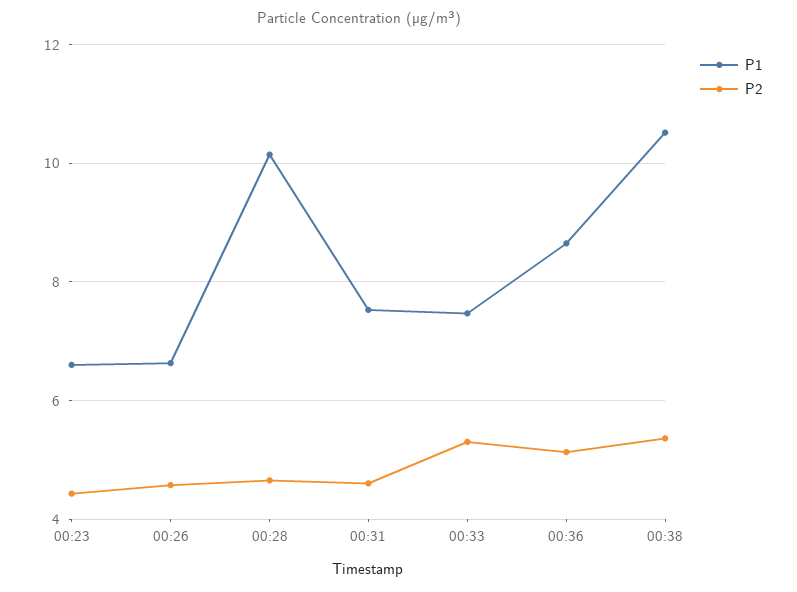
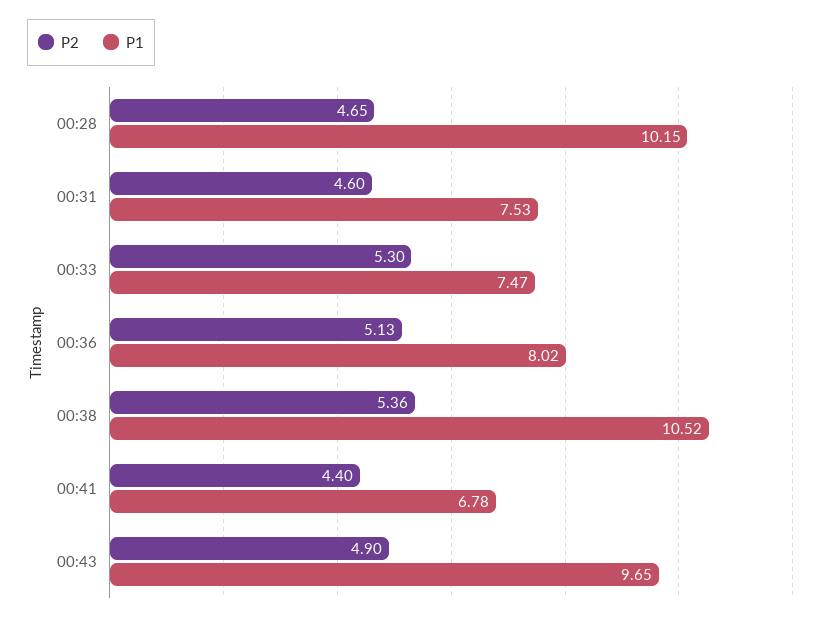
P1, 00:23: 6.6 -> none
P2, 00:23: 4.4 -> none
P1, 00:26: 6.6 -> none
P2, 00:26: 4.6 -> none
P1, 00:36: 8.6 -> 8.02
P2, 00:41: none -> 4.4
P1, 00:41: none -> 6.78
P2, 00:43: none -> 4.9
P1, 00:43: none -> 9.65

